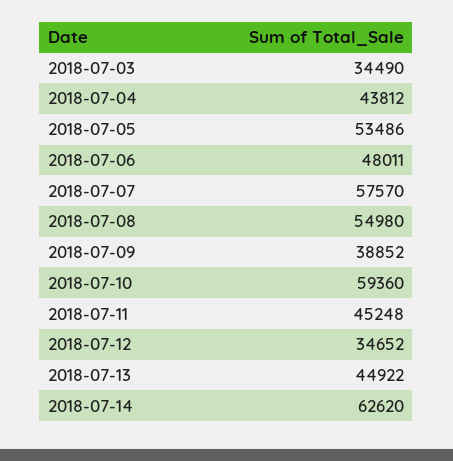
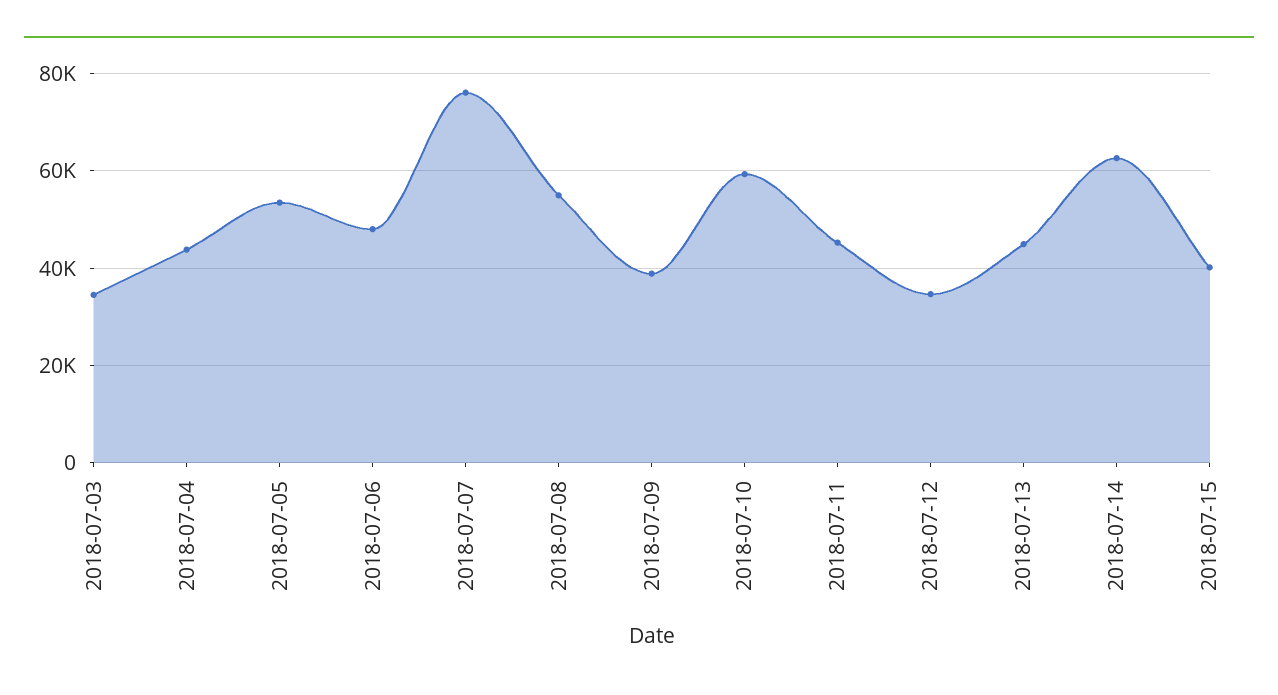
2018-07-07: 57570 -> 76000
2018-07-15: none -> 40000

